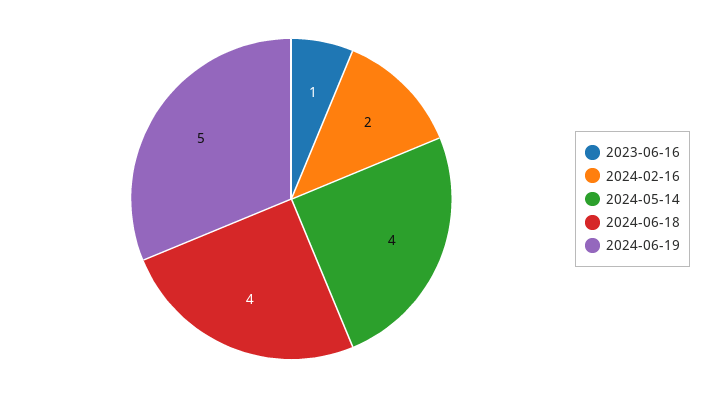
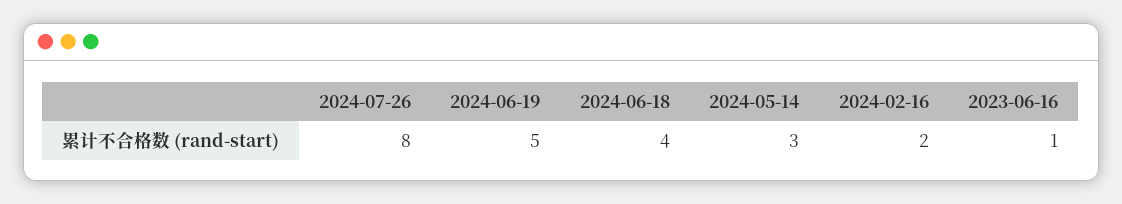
2024-05-14: 4 -> 3
2024-07-26: none -> 8

